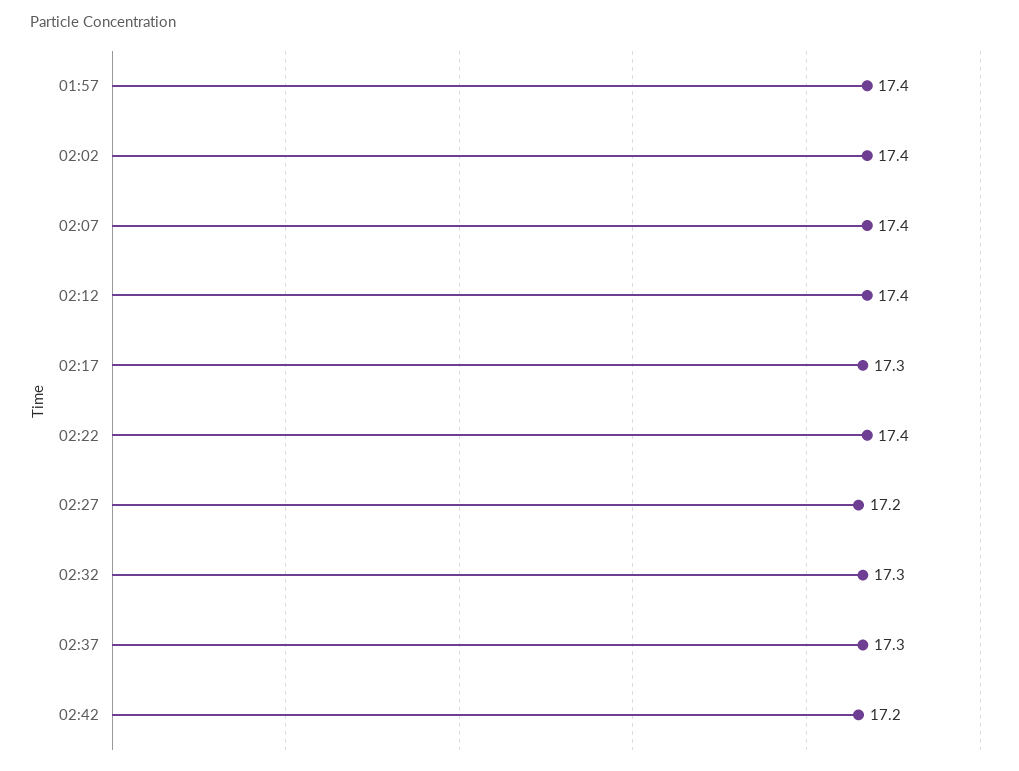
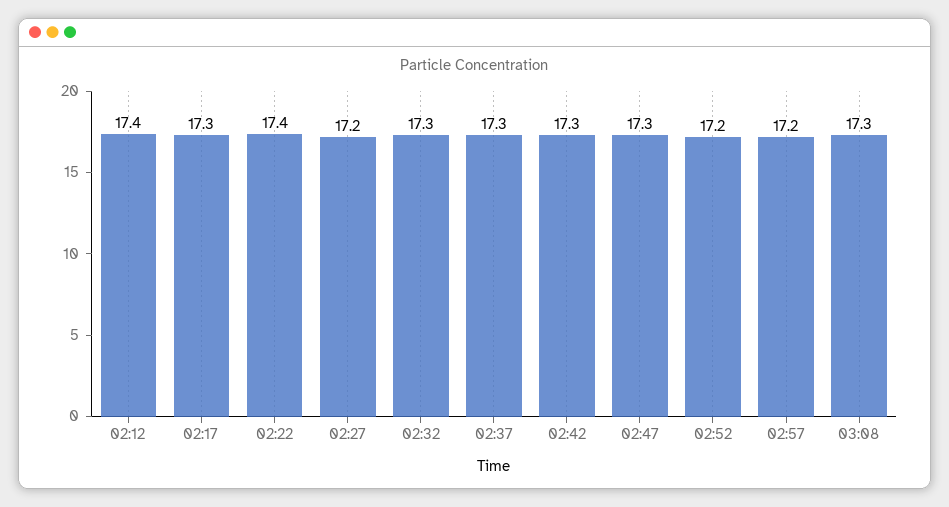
01:57: 17.4 -> none
02:02: 17.4 -> none
02:07: 17.4 -> none
02:42: 17.2 -> 17.3
02:47: none -> 17.3
02:52: none -> 17.2
02:57: none -> 17.2
03:08: none -> 17.3

